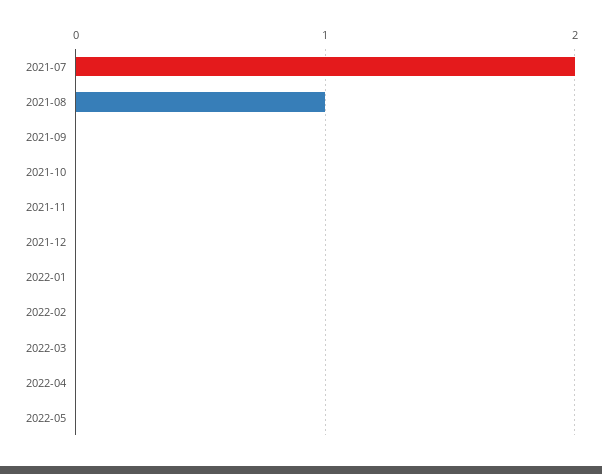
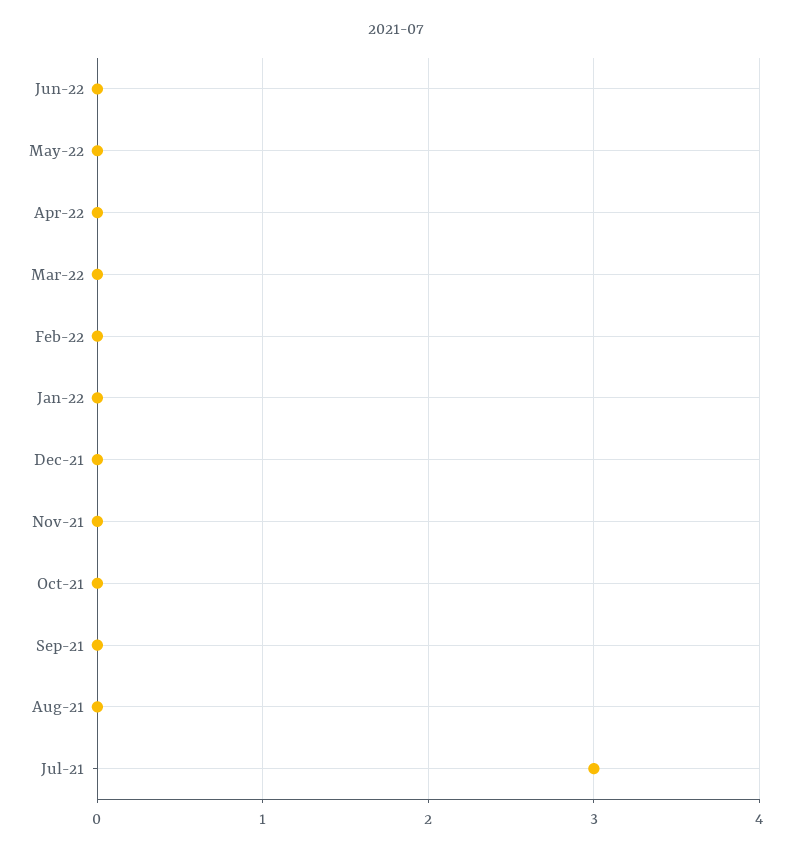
2021-07: 2 -> 3
2021-08: 1 -> 0
Jun-22: none -> 0

